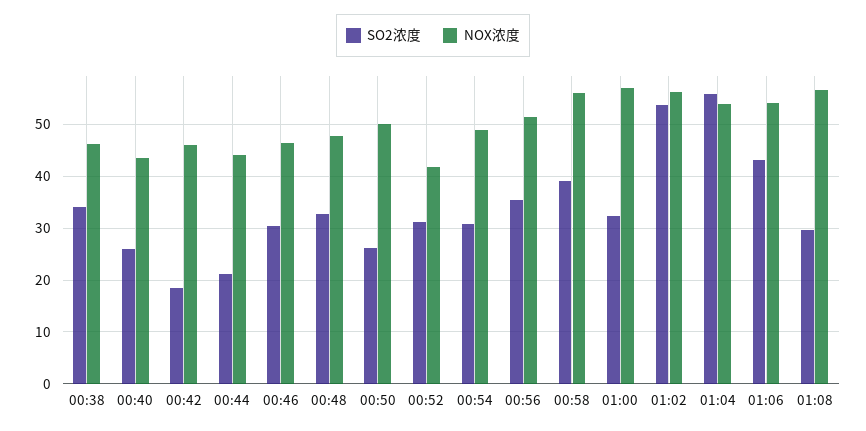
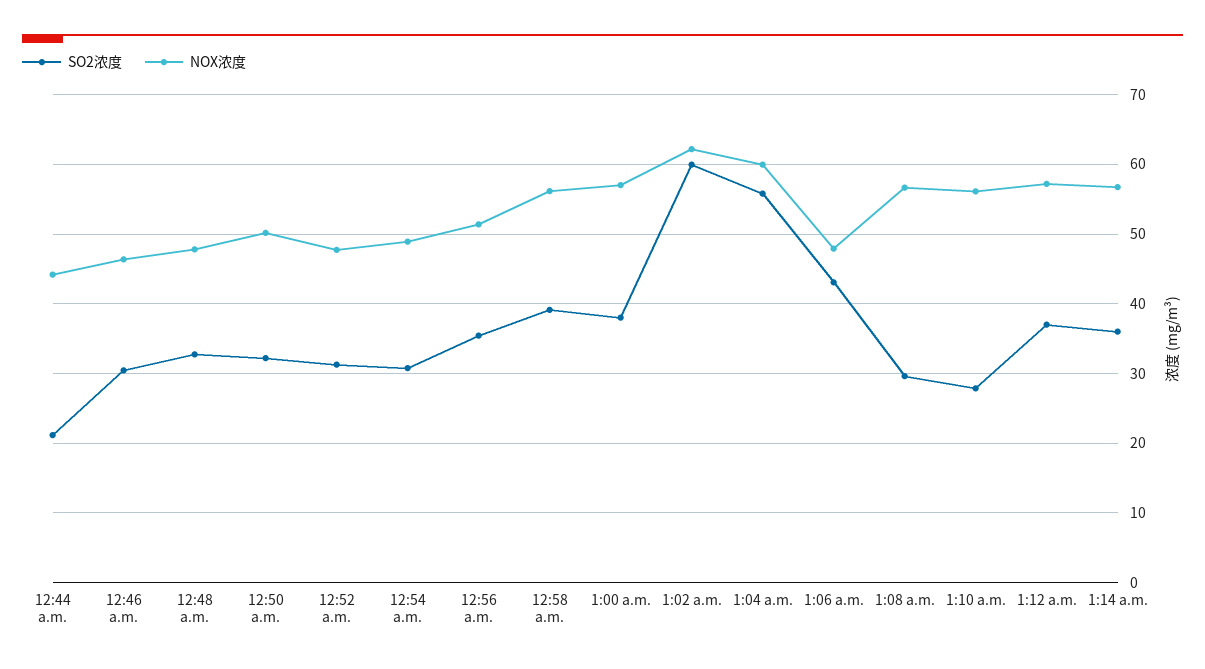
SO2浓度, 00:38: 34 -> none
NOX浓度, 00:38: 46 -> none
SO2浓度, 00:40: 26 -> none
NOX浓度, 00:40: 44 -> none
SO2浓度, 00:42: 18 -> none
NOX浓度, 00:42: 46 -> none
SO2浓度, 00:50: 26 -> 32
NOX浓度, 00:52: 42 -> 48
SO2浓度, 01:00: 32 -> 38
SO2浓度, 01:02: 54 -> 60
NOX浓度, 01:02: 56 -> 62
NOX浓度, 01:04: 54 -> 60
NOX浓度, 01:06: 54 -> 48
SO2浓度, 1:10 a.m.: none -> 28
NOX浓度, 1:10 a.m.: none -> 56
SO2浓度, 1:12 a.m.: none -> 37
NOX浓度, 1:12 a.m.: none -> 57
SO2浓度, 1:14 a.m.: none -> 36
NOX浓度, 1:14 a.m.: none -> 57

